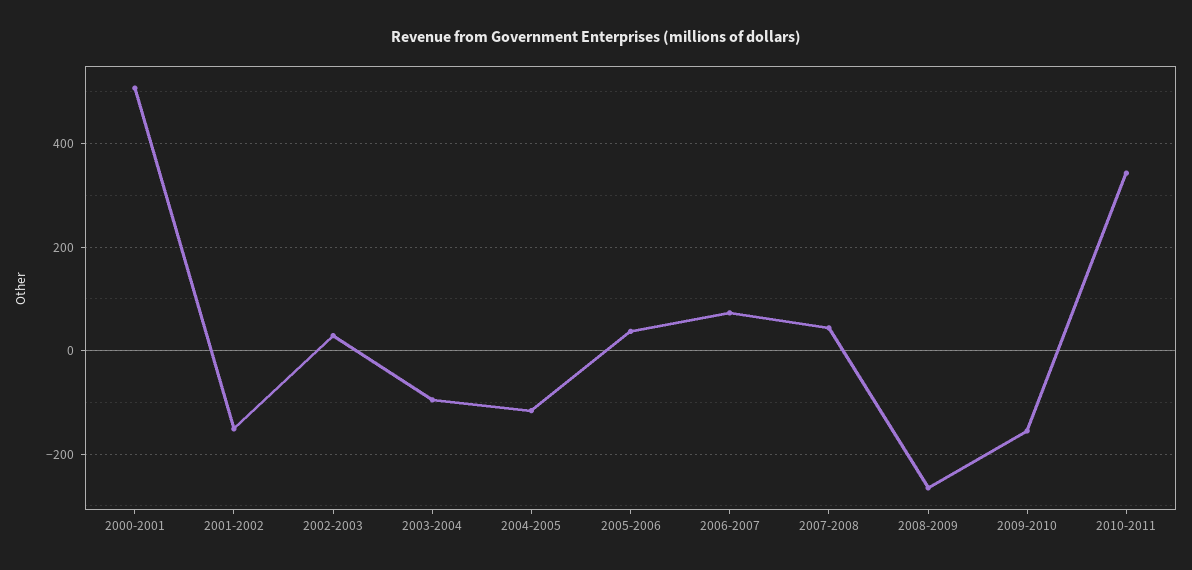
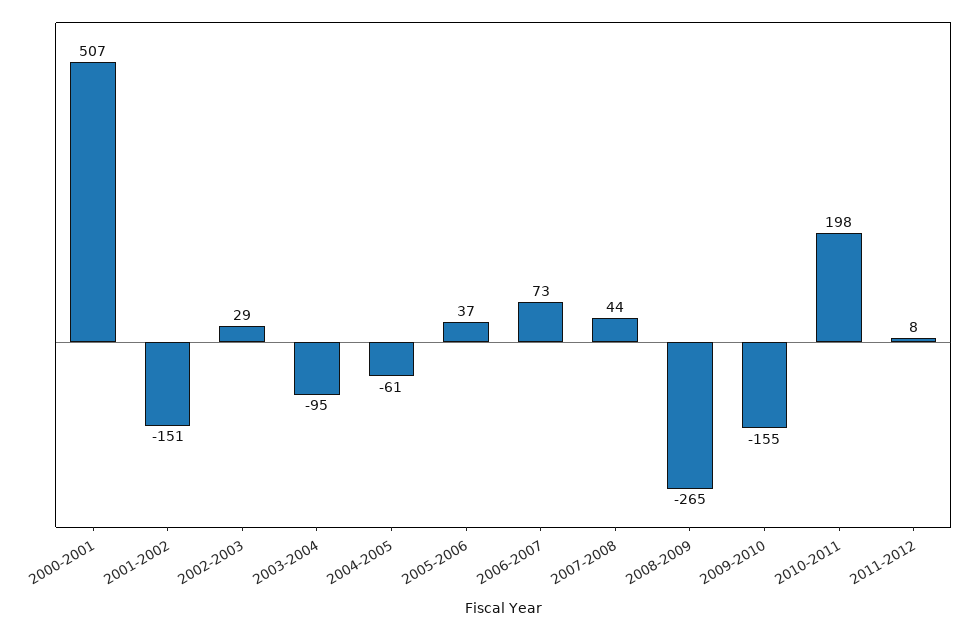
2004-2005: -120 -> -61
2010-2011: 340 -> 198
2011-2012: none -> 8

